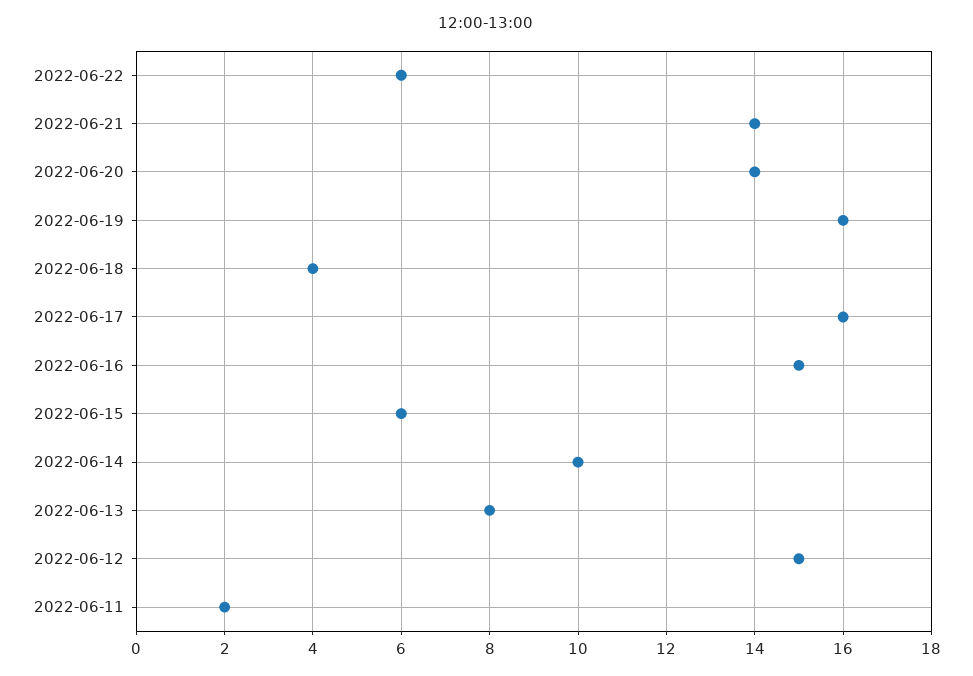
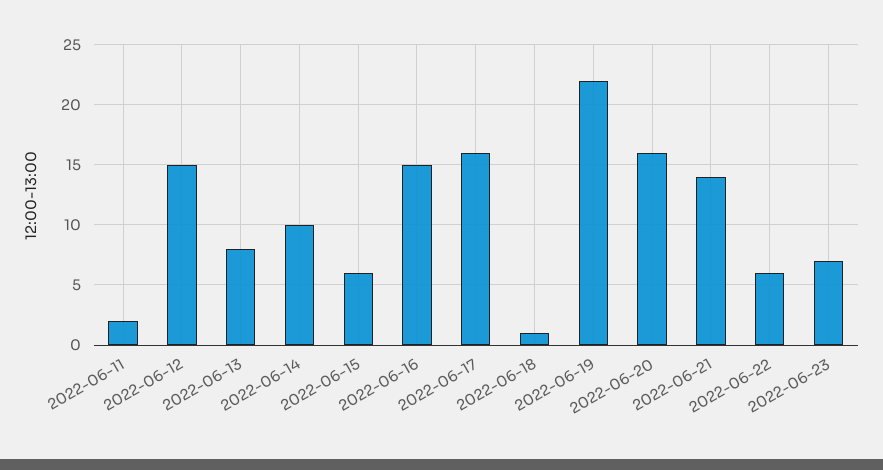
2022-06-20: 14 -> 16
2022-06-19: 16 -> 22
2022-06-18: 4 -> 1
2022-06-23: none -> 7

